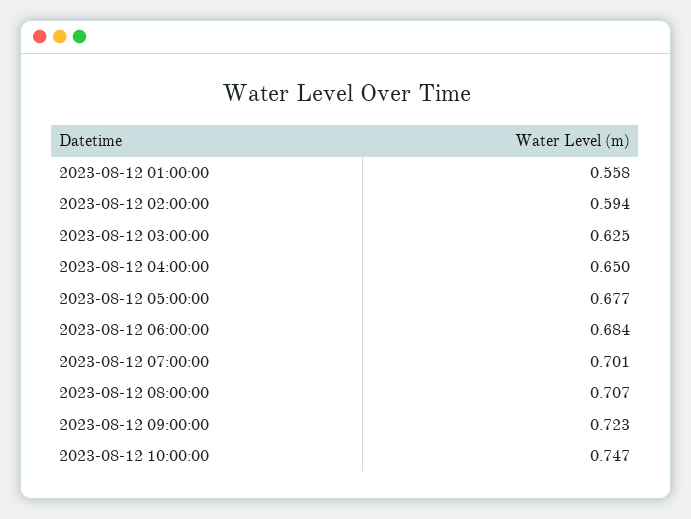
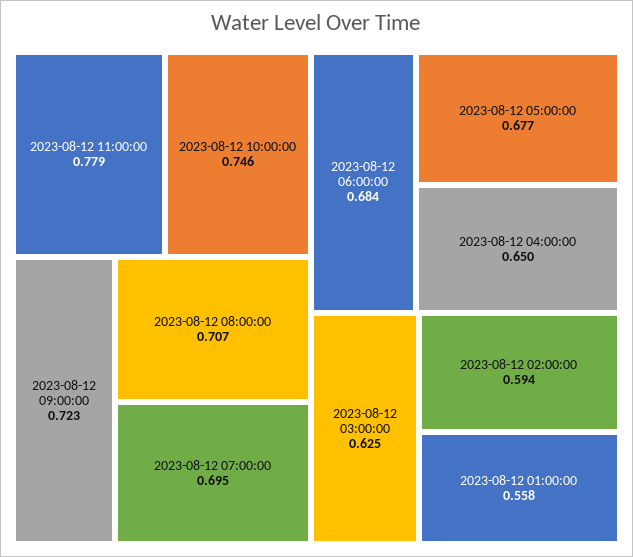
2023-08-12 07:00:00: 0.701 -> 0.695
2023-08-12 10:00:00: 0.747 -> 0.746
2023-08-12 11:00:00: none -> 0.779

